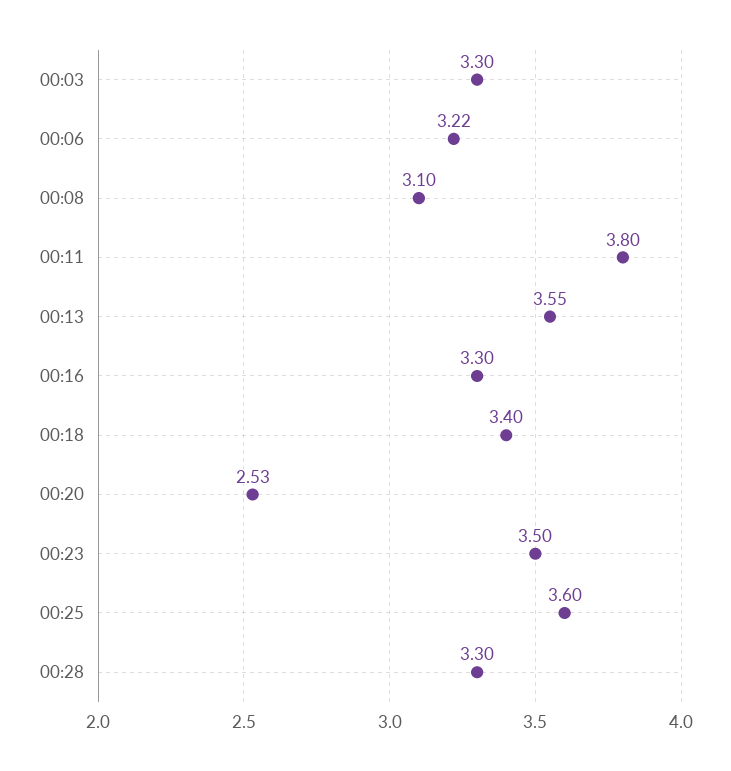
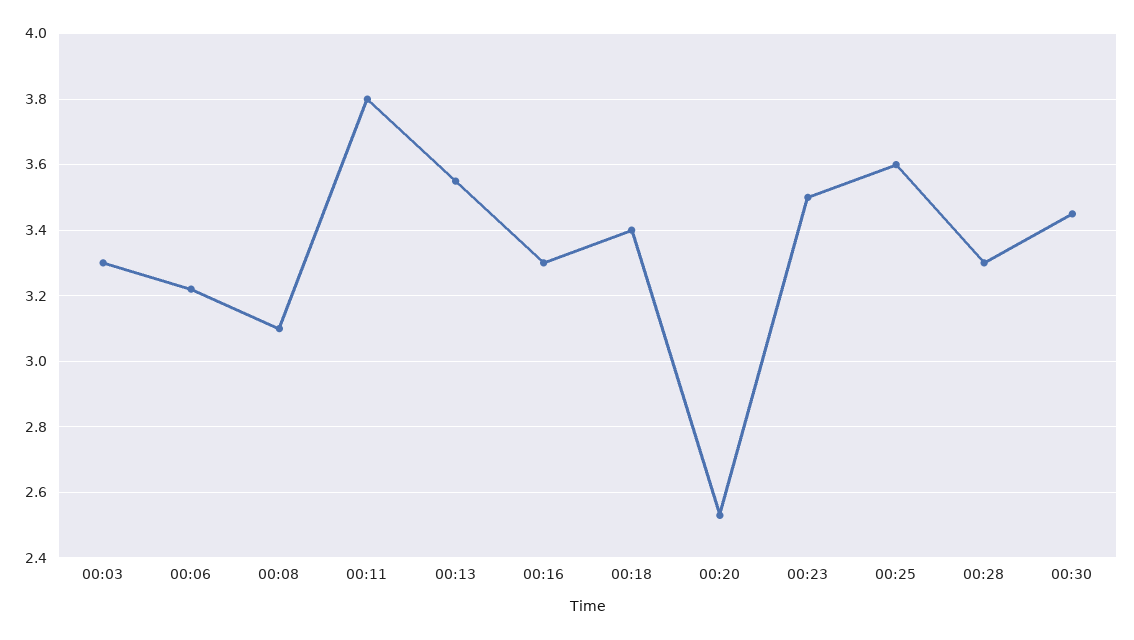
00:30: none -> 3.45

